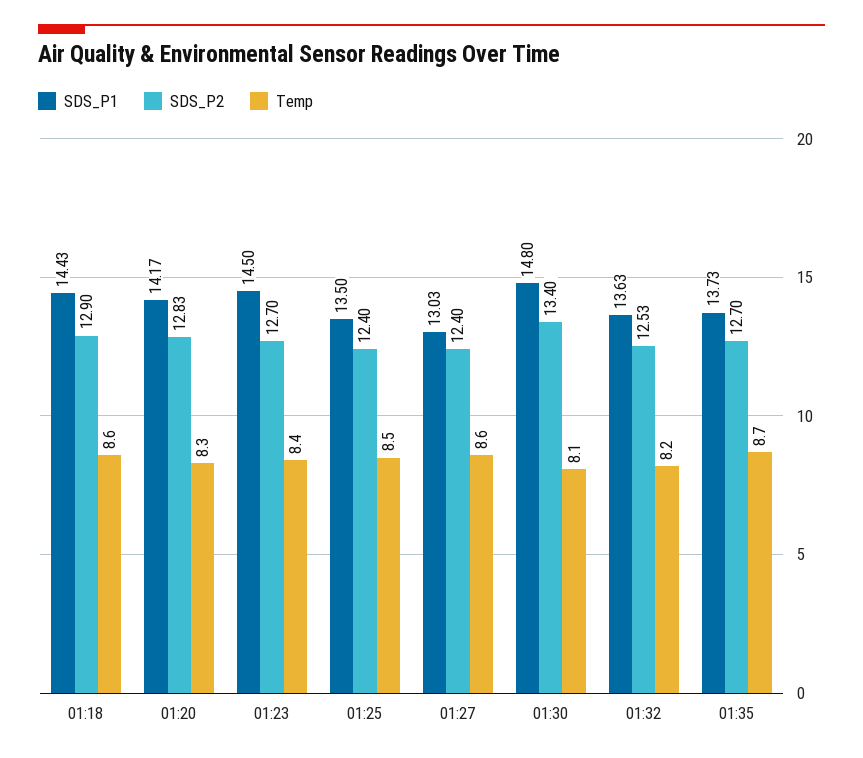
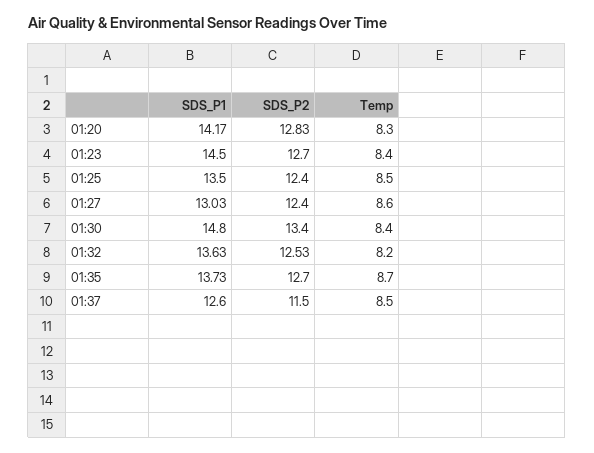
SDS_P1, 01:18: 14.43 -> none
SDS_P2, 01:18: 12.9 -> none
Temp, 01:18: 8.6 -> none
Temp, 01:30: 8.1 -> 8.4
SDS_P1, 01:37: none -> 12.6
SDS_P2, 01:37: none -> 11.5
Temp, 01:37: none -> 8.5

